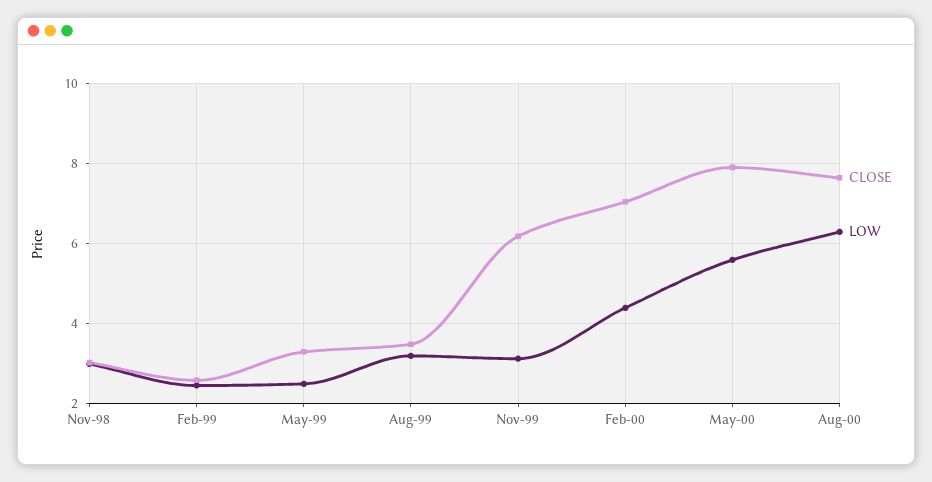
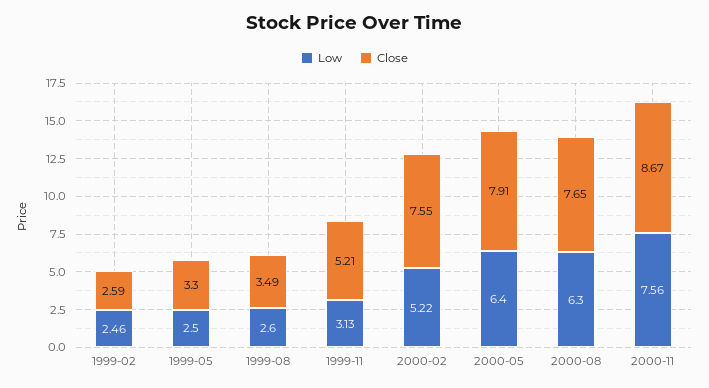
CLOSE, Nov-98: 3 -> none
LOW, Nov-98: 3 -> none
LOW, Aug-99: 3.2 -> 2.6
CLOSE, Nov-99: 6.2 -> 5.21
CLOSE, Feb-00: 7 -> 7.55
LOW, Feb-00: 4.4 -> 5.22
LOW, May-00: 5.6 -> 6.4
LOW, 2000-11: none -> 7.56
CLOSE, 2000-11: none -> 8.67

